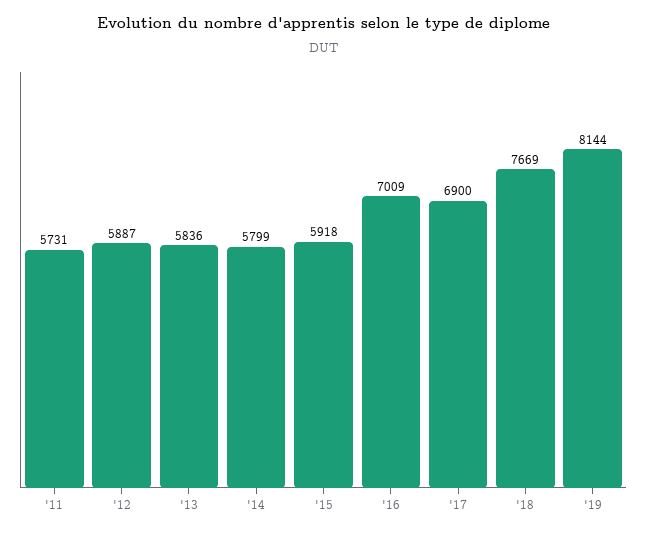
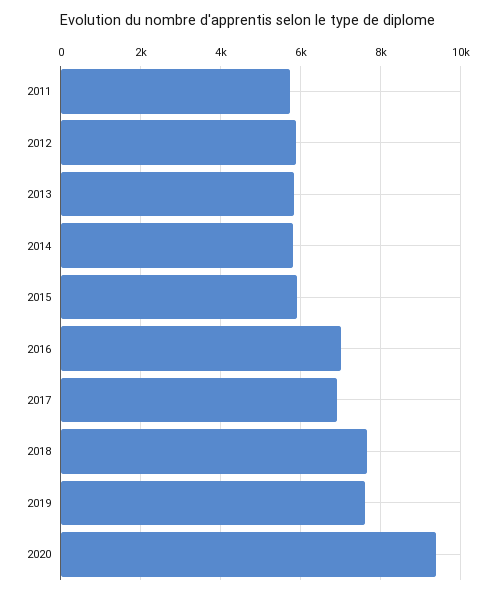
'19: 8144 -> 7600
2020: none -> 9400

